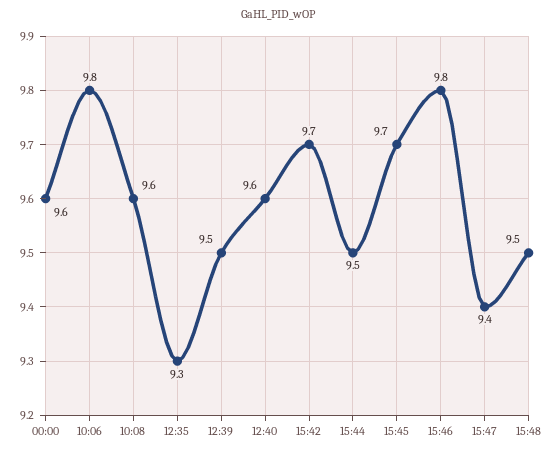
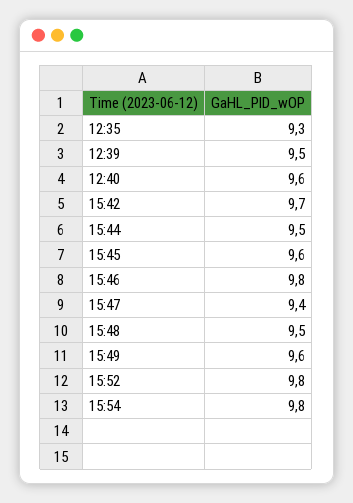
00:00: 9.6 -> none
10:06: 9.8 -> none
10:08: 9.6 -> none
15:45: 9.7 -> 9.6
15:49: none -> 9.6
15:52: none -> 9.8
15:54: none -> 9.8

